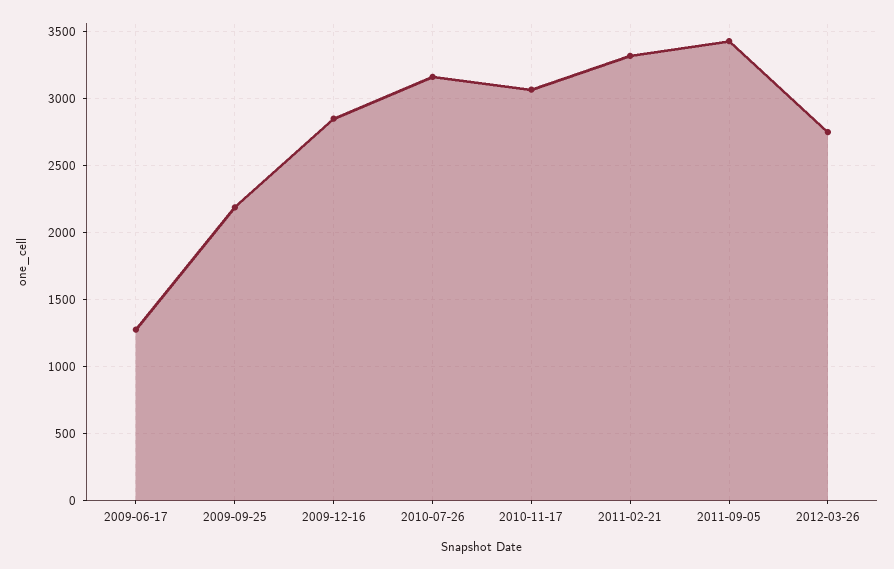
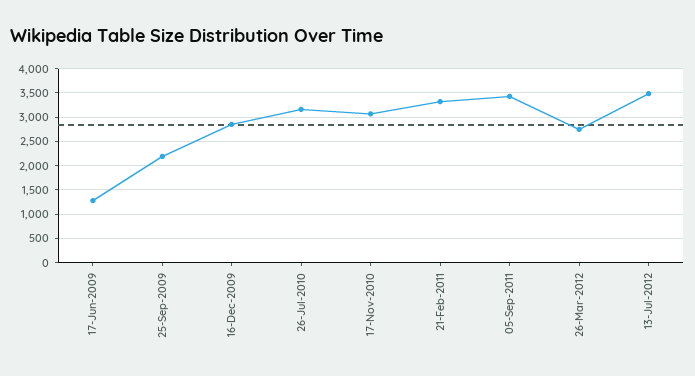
13-Jul-2012: none -> 3500

